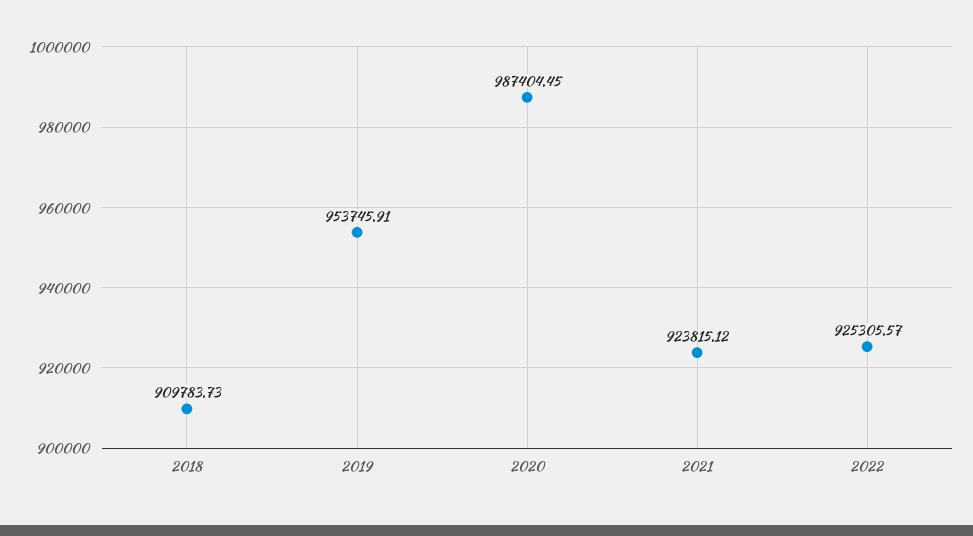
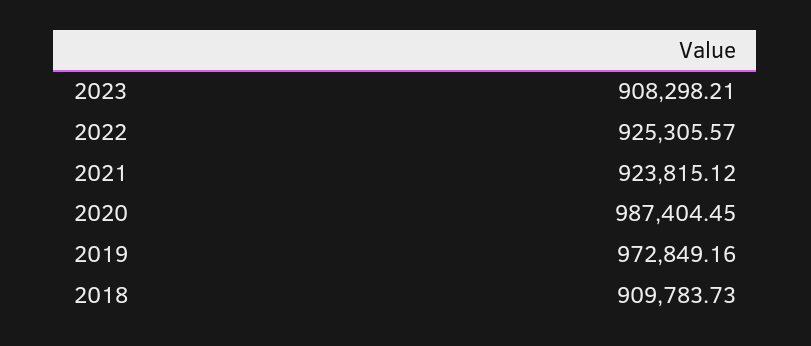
2019: 953745.91 -> 972849.16
2023: none -> 908298.21

